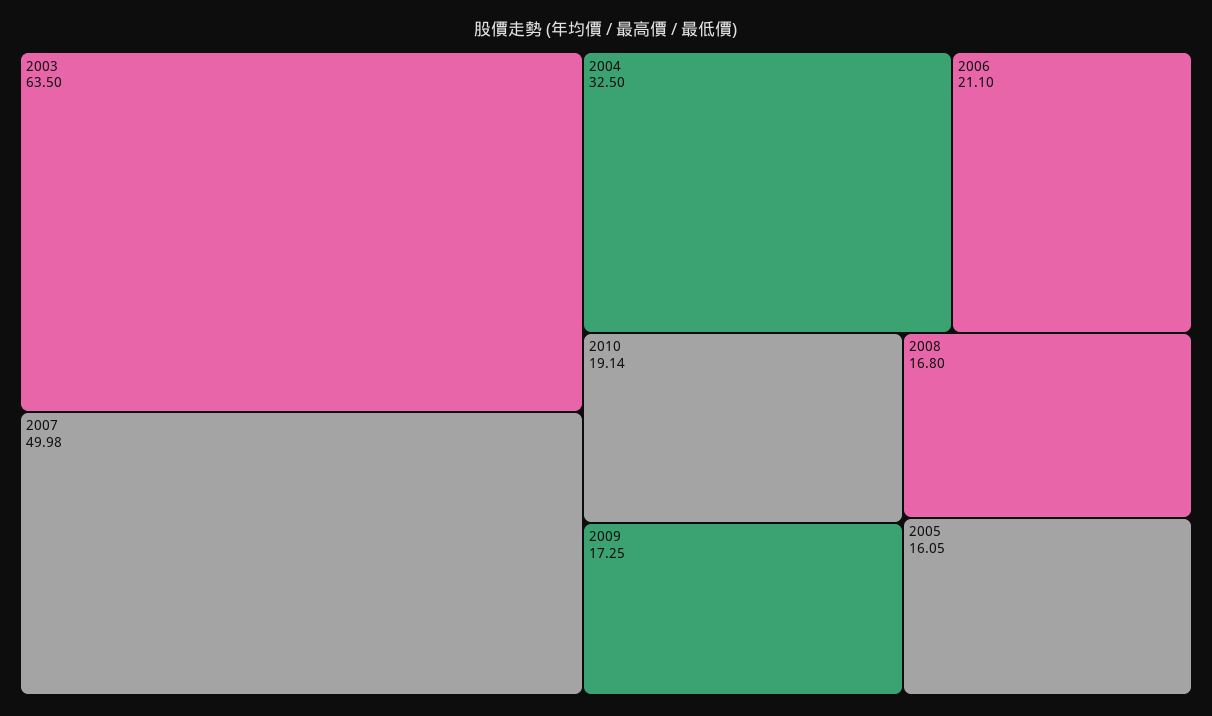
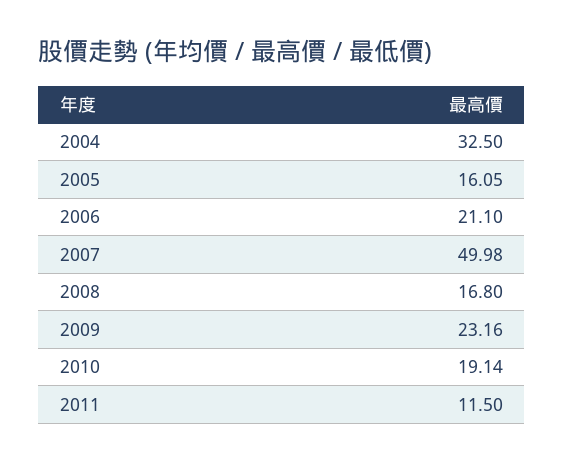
2003: 63.5 -> none
2009: 17.25 -> 23.16
2011: none -> 11.5

